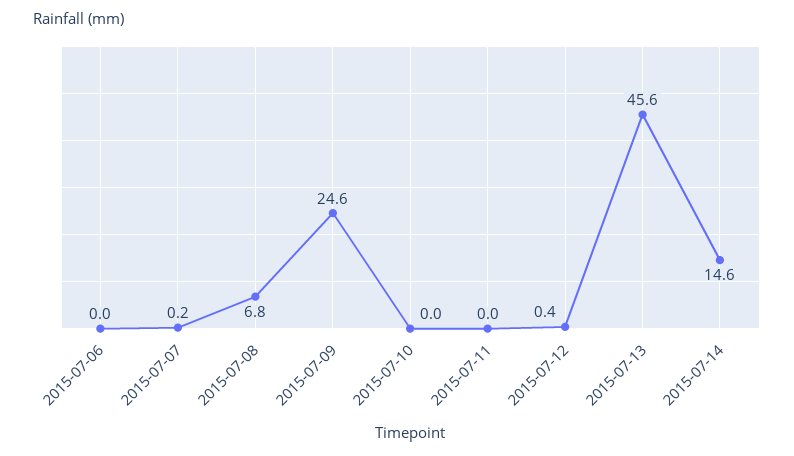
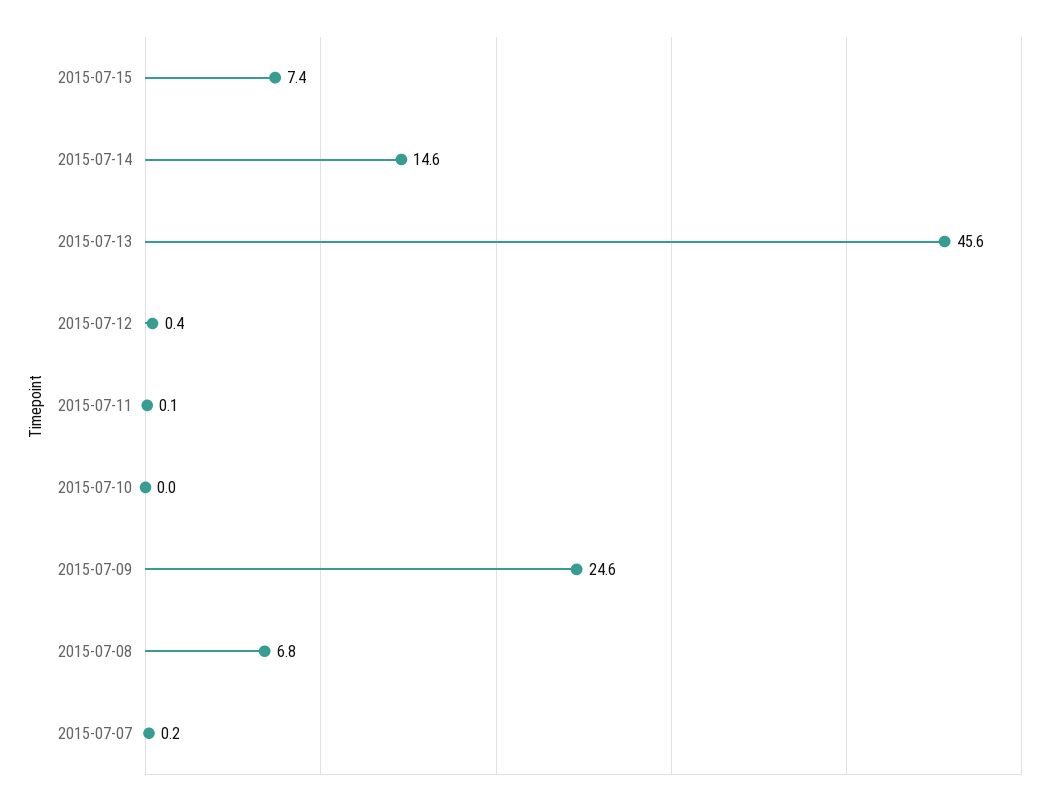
2015-07-06: 0 -> none
2015-07-11: 0 -> 0.1
2015-07-15: none -> 7.4

